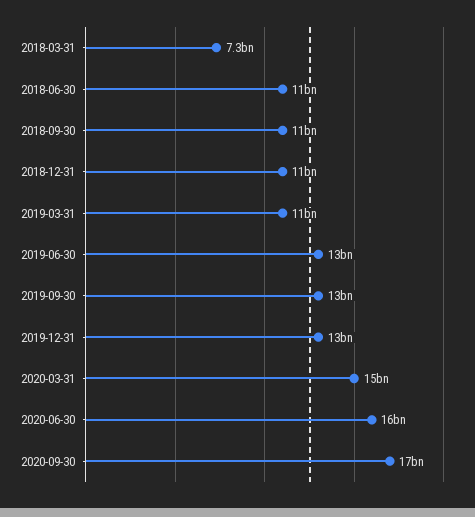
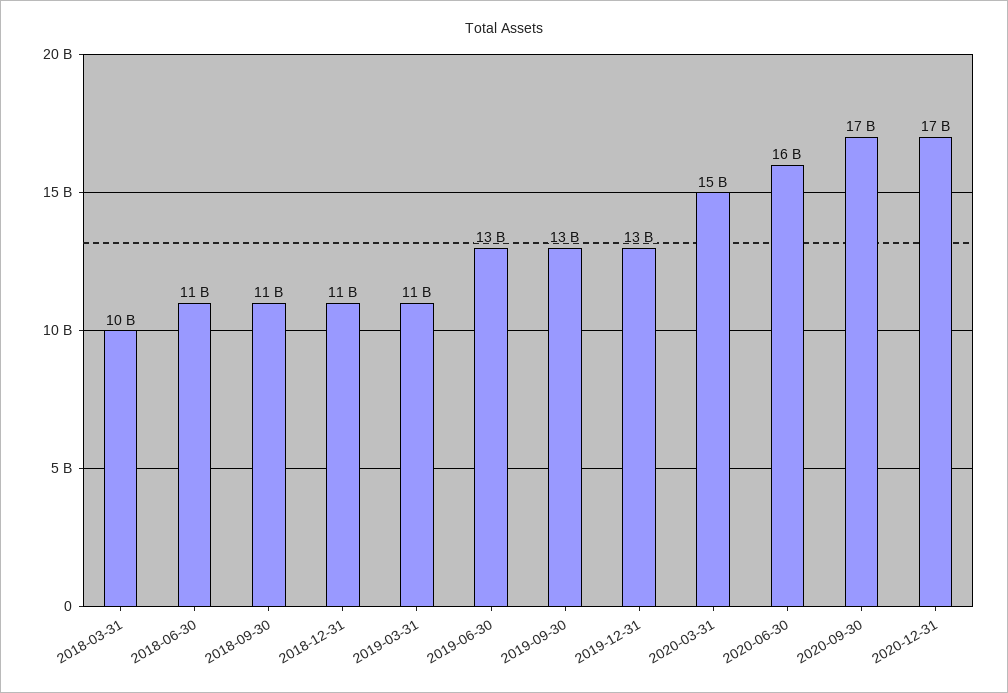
2018-03-31: 7300000000 -> 10000000000
2020-12-31: none -> 17000000000

